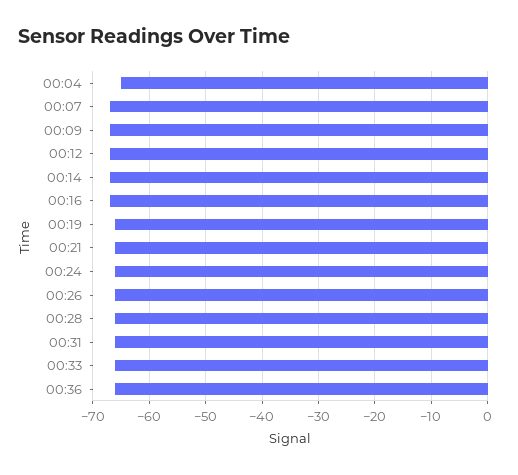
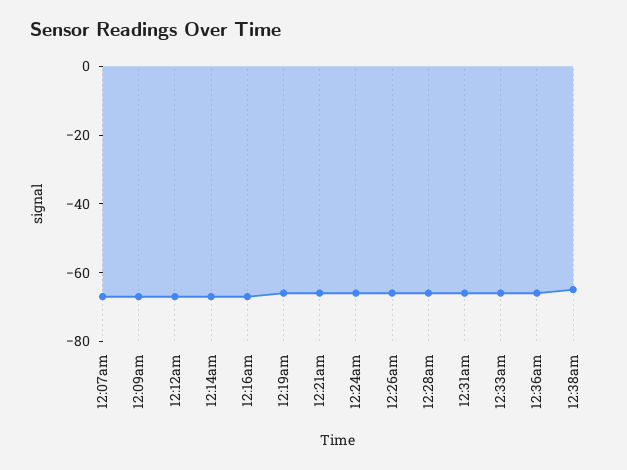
00:04: -65 -> none
12:38am: none -> -65

